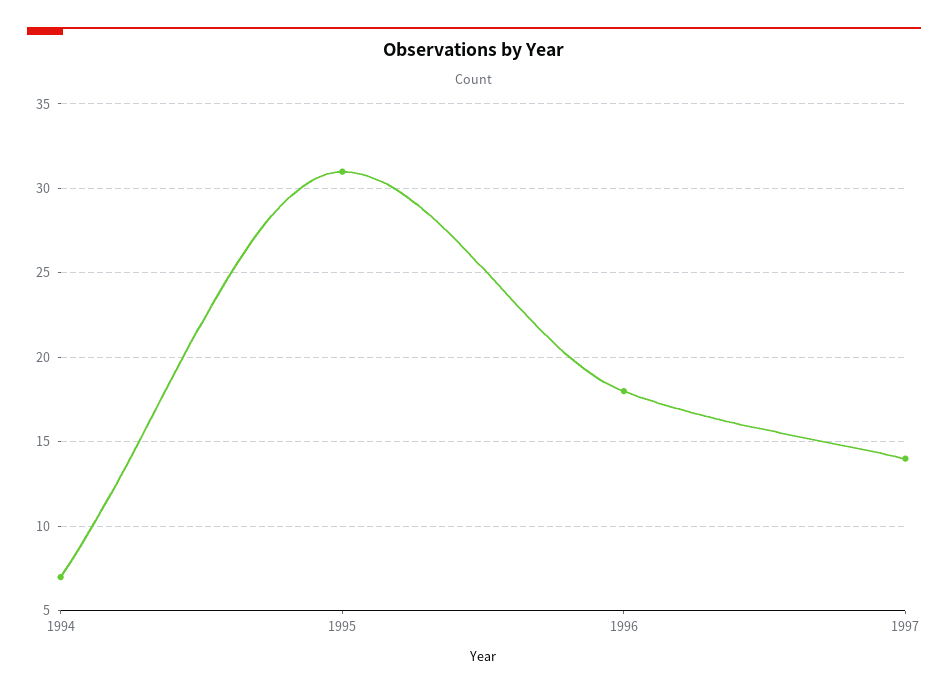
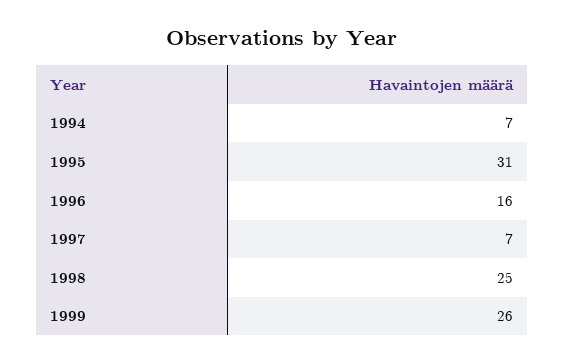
1996: 18 -> 16
1997: 14 -> 7
1998: none -> 25
1999: none -> 26

